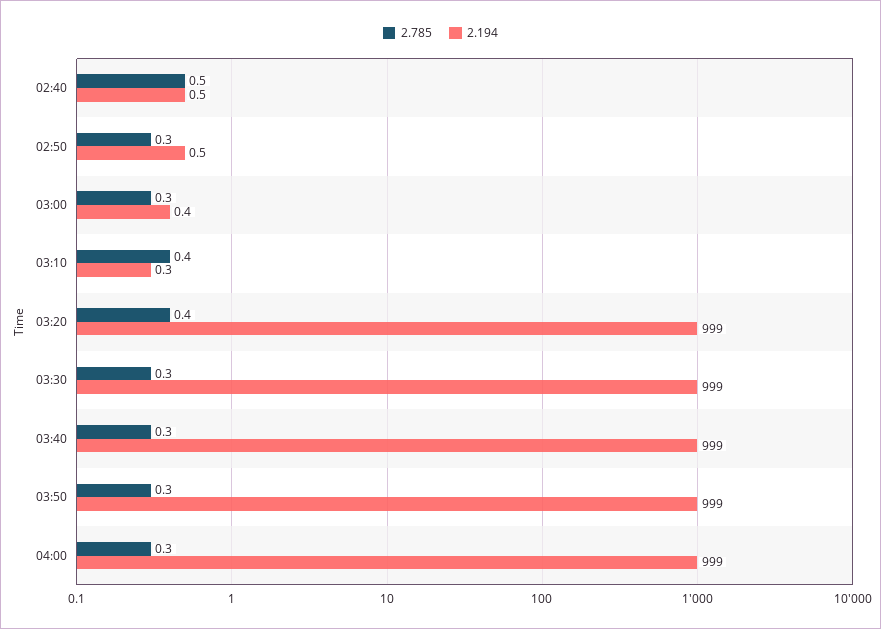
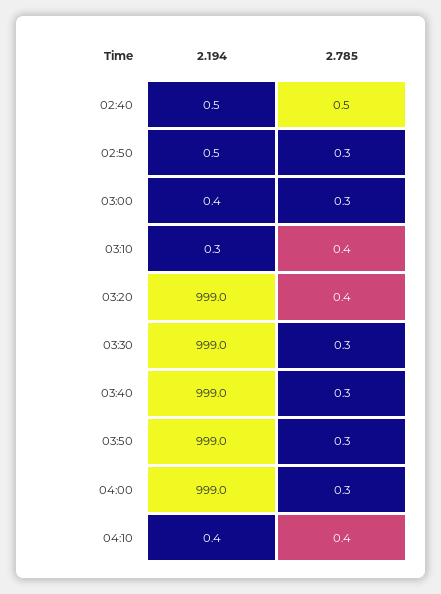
2.194, 04:10: none -> 0.4
2.785, 04:10: none -> 0.4

